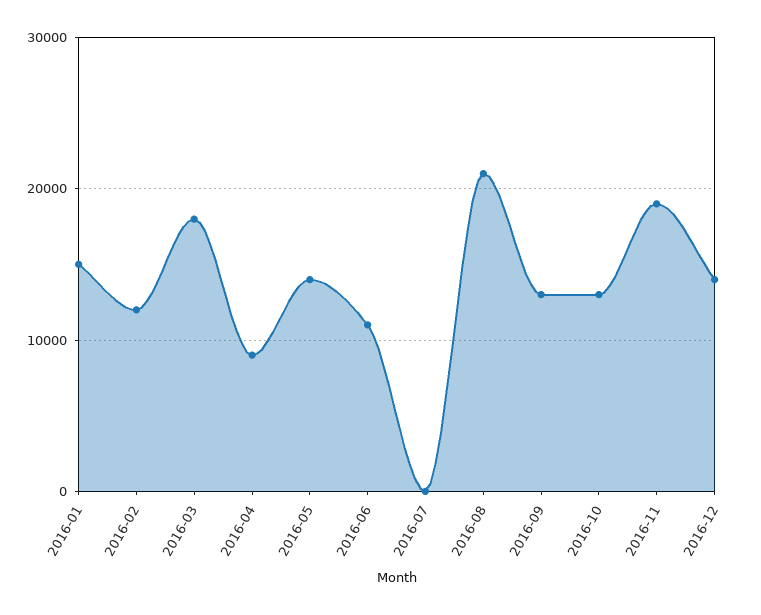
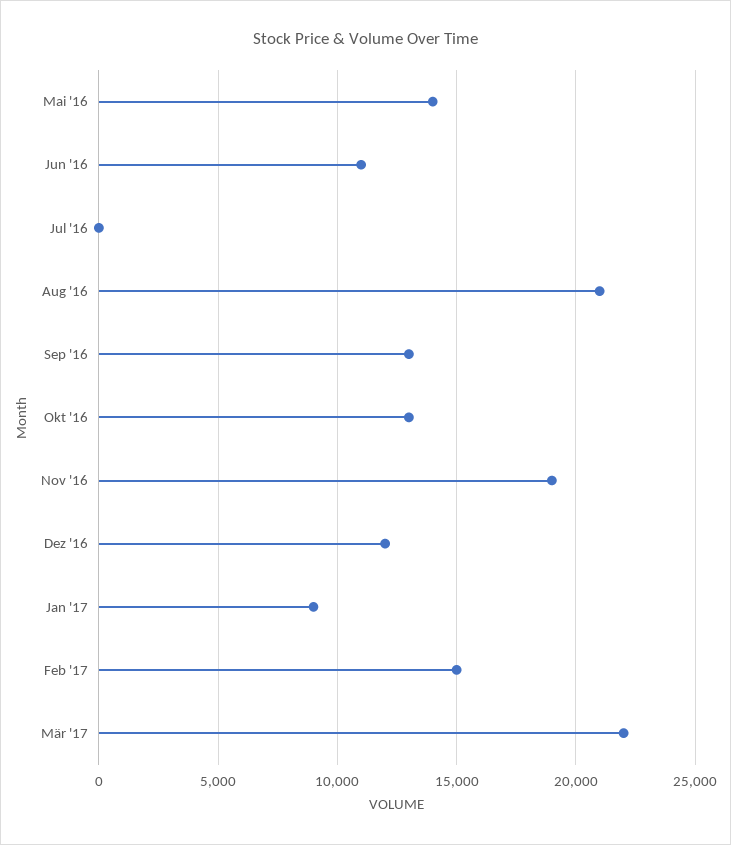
2016-01: 15000 -> none
2016-02: 12000 -> none
2016-03: 18000 -> none
2016-04: 9000 -> none
2016-12: 14000 -> 12000
Jan '17: none -> 9000
Feb '17: none -> 15000
Mär '17: none -> 22000

